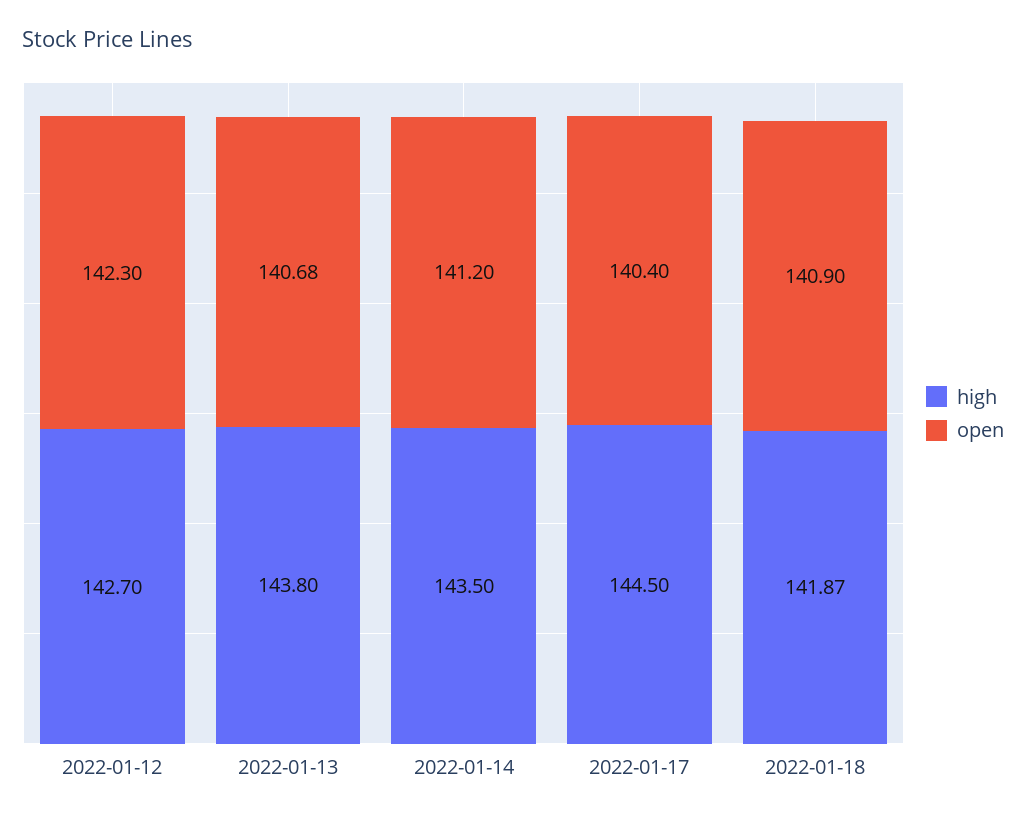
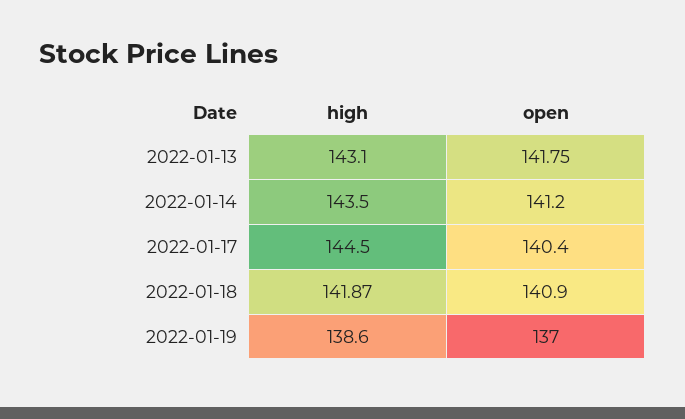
high, 2022-01-12: 142.7 -> none
open, 2022-01-12: 142.3 -> none
high, 2022-01-13: 143.8 -> 143.1
open, 2022-01-13: 140.68 -> 141.75
high, 2022-01-19: none -> 138.6
open, 2022-01-19: none -> 137

